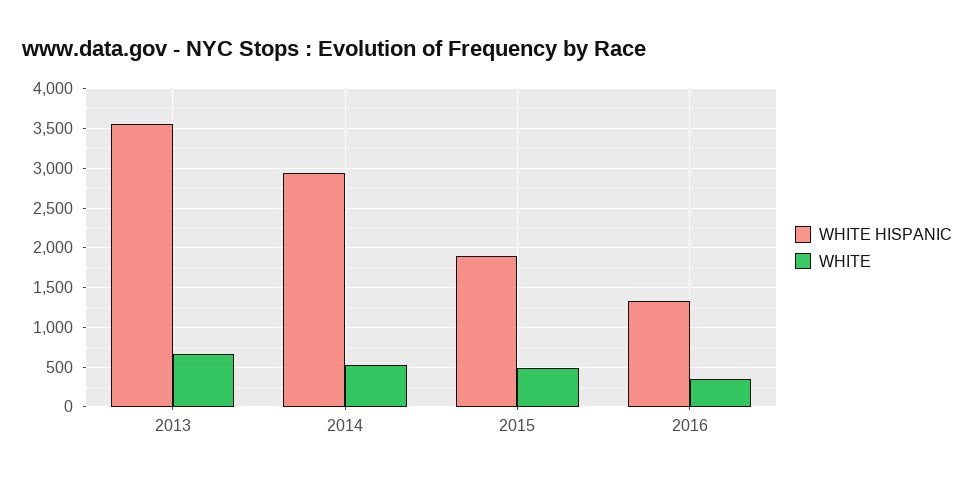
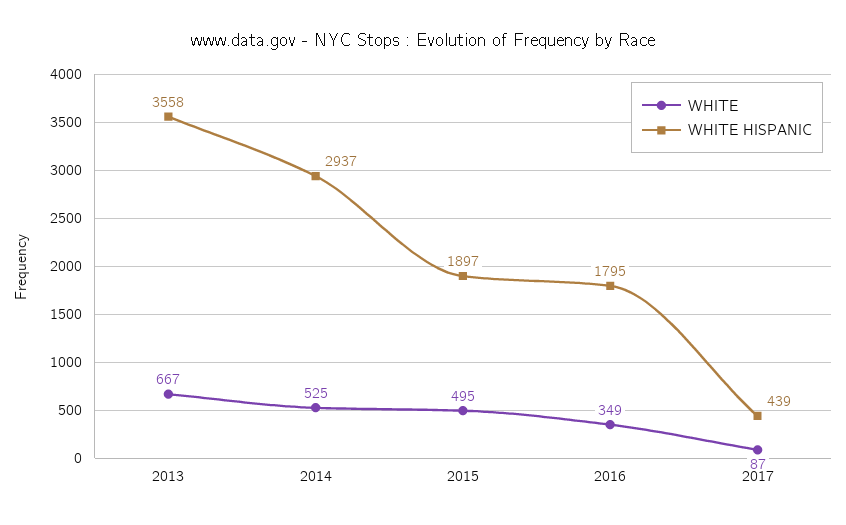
WHITE HISPANIC, 2016: 1300 -> 1795
WHITE, 2017: none -> 87
WHITE HISPANIC, 2017: none -> 439

